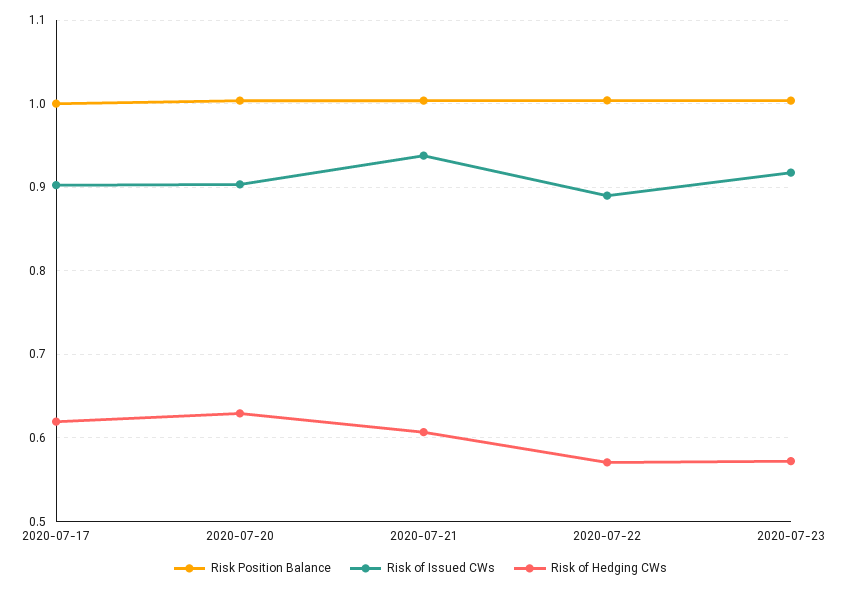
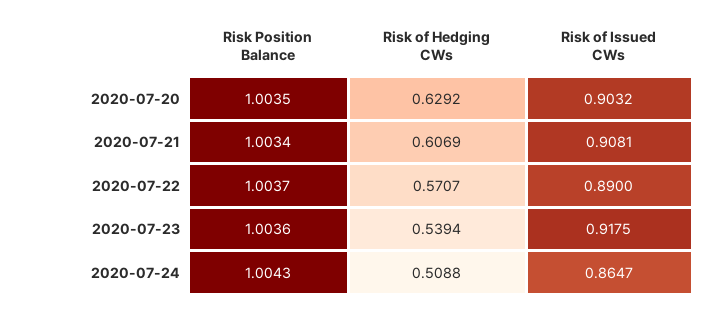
Risk Position Balance, 2020-07-17: 1 -> none
Risk of Issued CWs, 2020-07-17: 0.9 -> none
Risk of Hedging CWs, 2020-07-17: 0.62 -> none
Risk of Issued CWs, 2020-07-21: 0.94 -> 0.9081
Risk of Hedging CWs, 2020-07-23: 0.57 -> 0.5394
Risk Position Balance, 2020-07-24: none -> 1.0043
Risk of Hedging CWs, 2020-07-24: none -> 0.5088
Risk of Issued CWs, 2020-07-24: none -> 0.8647

